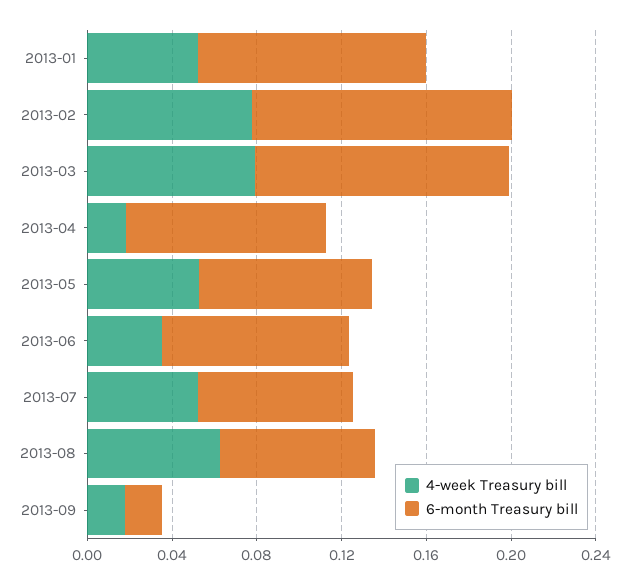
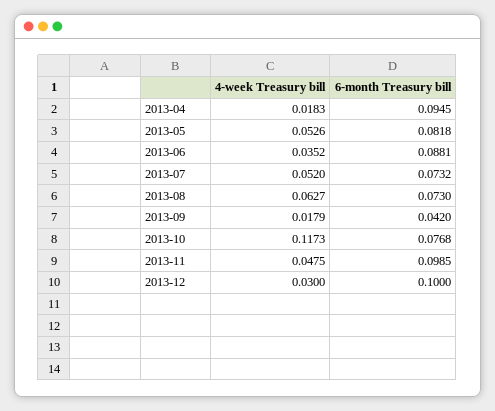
4-week Treasury bill, 2013-01: 0.05 -> none
6-month Treasury bill, 2013-01: 0.11 -> none
4-week Treasury bill, 2013-02: 0.08 -> none
6-month Treasury bill, 2013-02: 0.12 -> none
4-week Treasury bill, 2013-03: 0.08 -> none
6-month Treasury bill, 2013-03: 0.12 -> none
6-month Treasury bill, 2013-09: 0.02 -> 0.042
4-week Treasury bill, 2013-10: none -> 0.1173
6-month Treasury bill, 2013-10: none -> 0.0768
4-week Treasury bill, 2013-11: none -> 0.0475
6-month Treasury bill, 2013-11: none -> 0.0985
4-week Treasury bill, 2013-12: none -> 0.03
6-month Treasury bill, 2013-12: none -> 0.1

